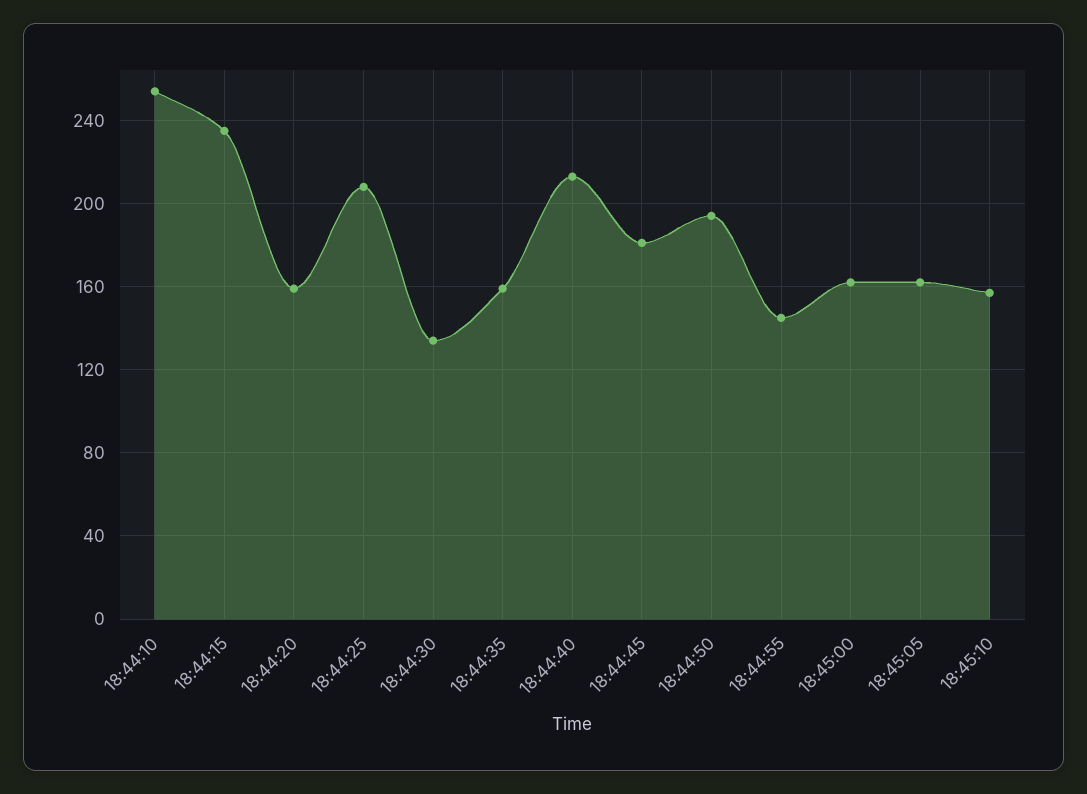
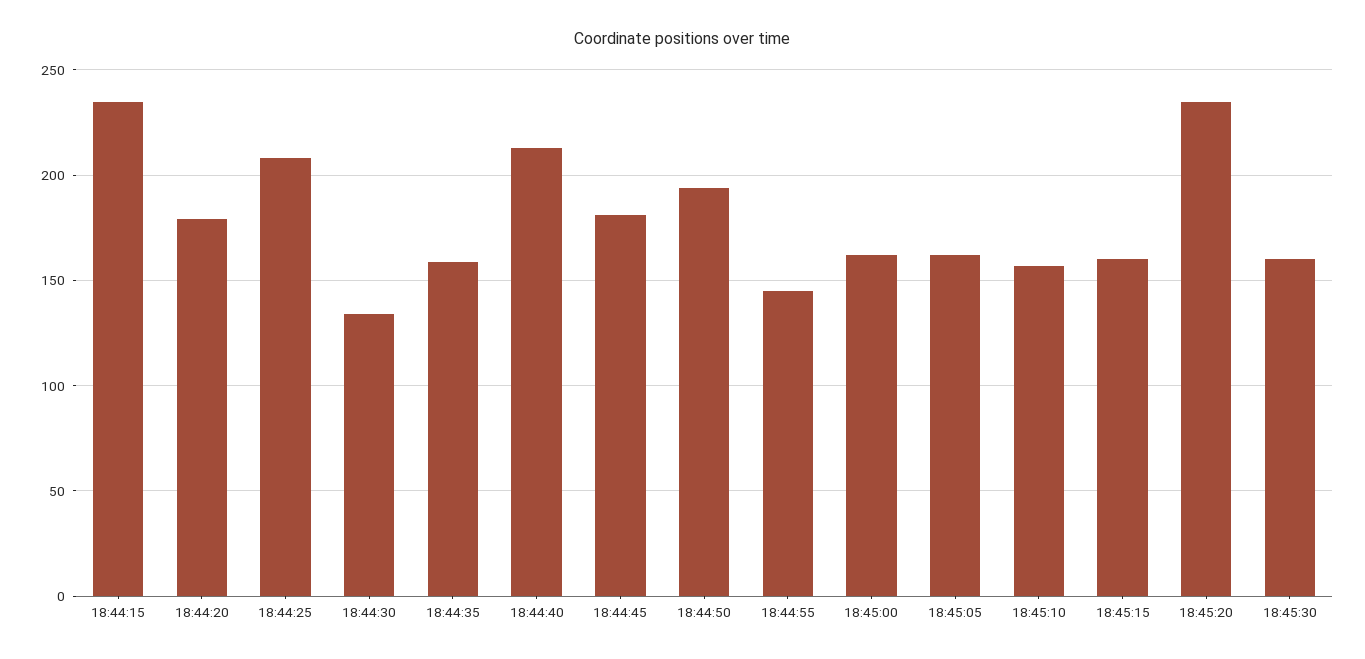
18:44:10: 255 -> none
18:44:20: 160 -> 180
18:45:15: none -> 160
18:45:20: none -> 235
18:45:30: none -> 160

